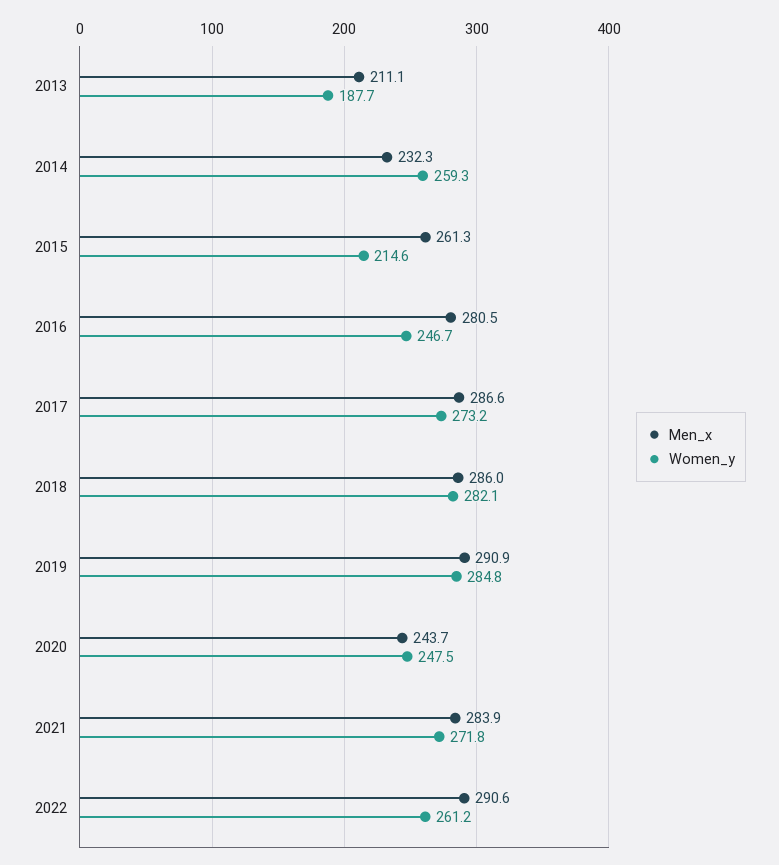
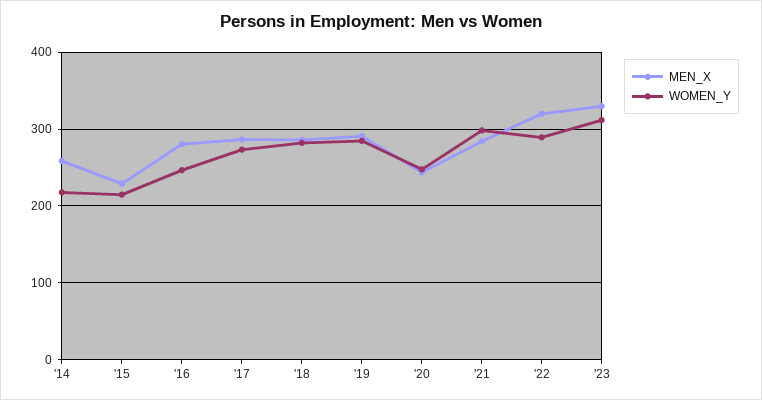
Men_x, 2013: 211.1 -> none
Women_y, 2013: 187.7 -> none
Men_x, 2014: 232.3 -> 260
Women_y, 2014: 259.3 -> 220
Men_x, 2015: 261.3 -> 230
Women_y, 2021: 271.8 -> 300
Men_x, 2022: 290.6 -> 320
Women_y, 2022: 261.2 -> 290
Men_x, '23: none -> 330
Women_y, '23: none -> 310

